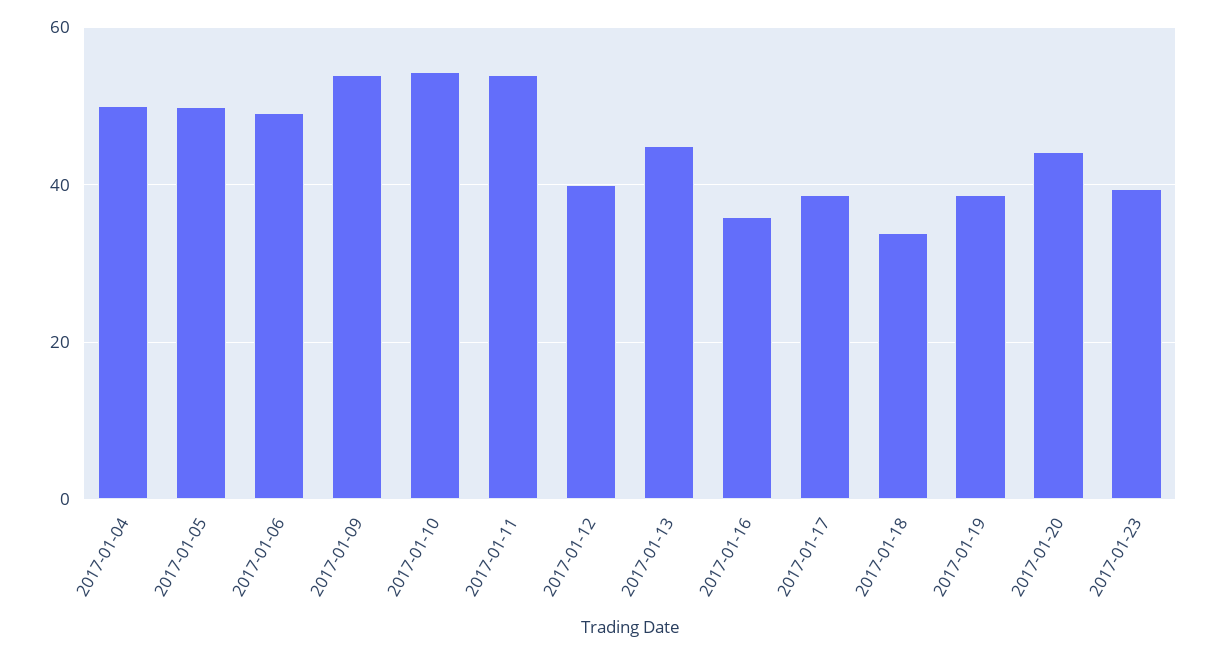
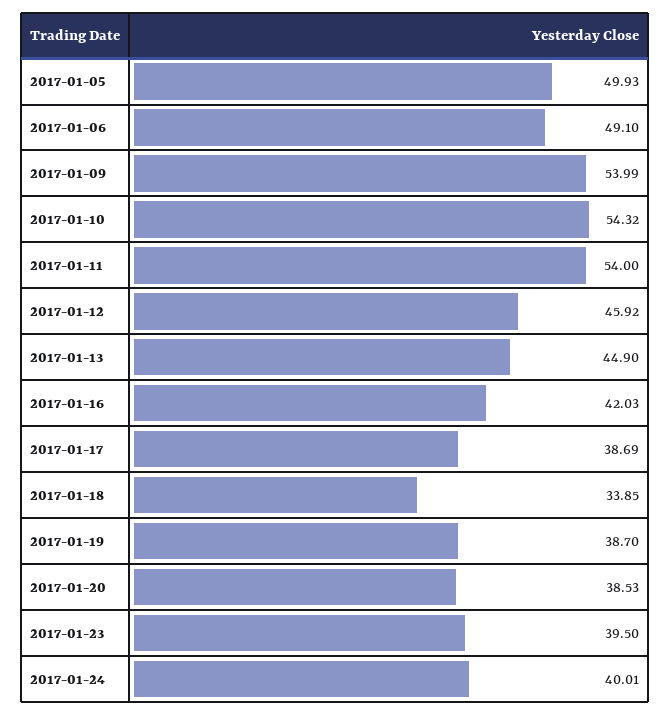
2017-01-04: 50 -> none
2017-01-12: 40 -> 45.92
2017-01-16: 36 -> 42.03
2017-01-20: 44 -> 38.53
2017-01-24: none -> 40.01

